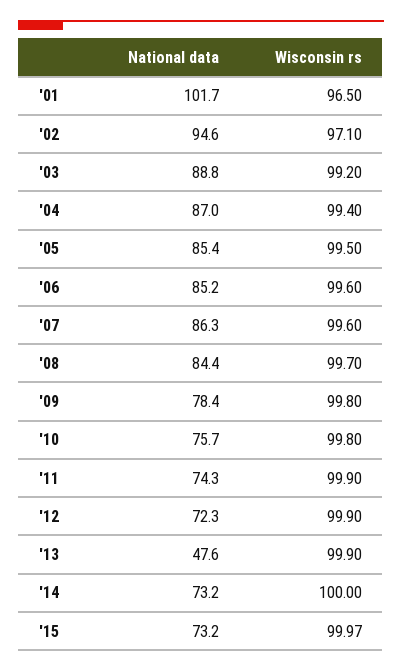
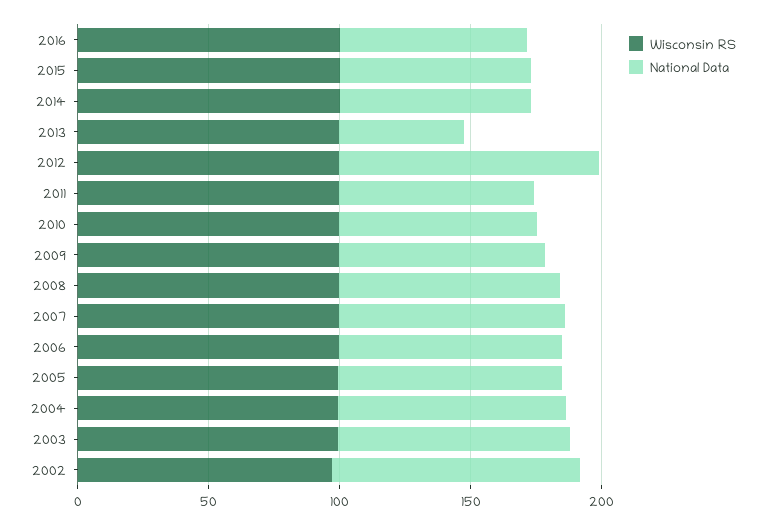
National data, '01: 101.7 -> none
Wisconsin rs, '01: 96.5 -> none
National data, '12: 72.3 -> 100
Wisconsin rs, 2016: none -> 100
National data, 2016: none -> 70

